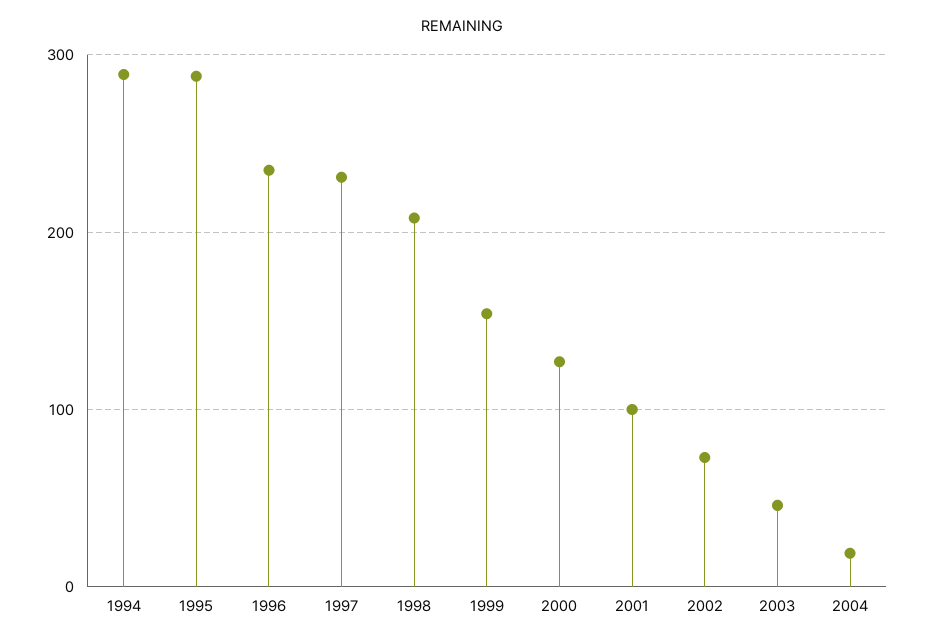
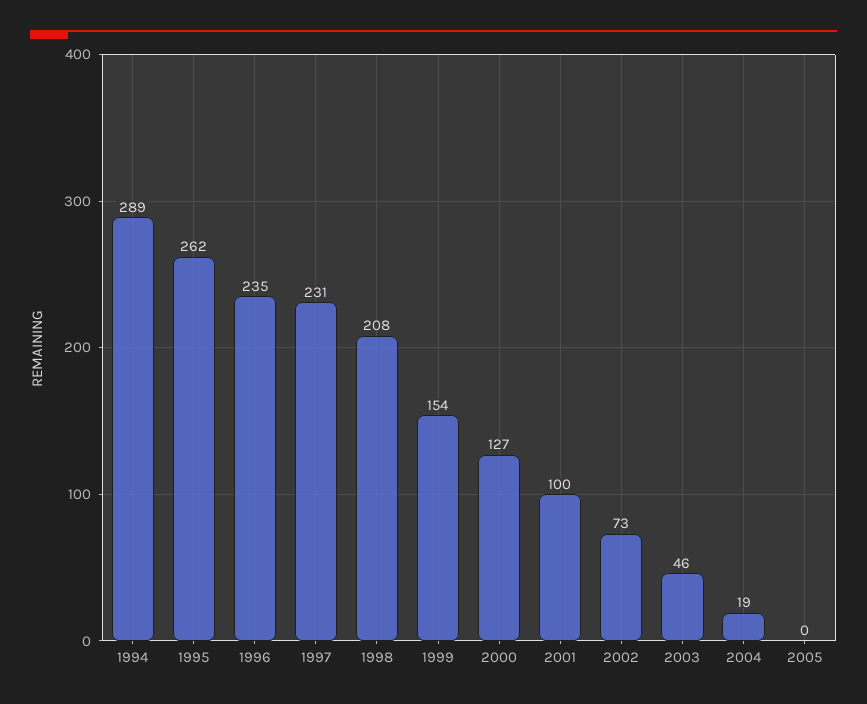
1995: 290 -> 262
2005: none -> 0

